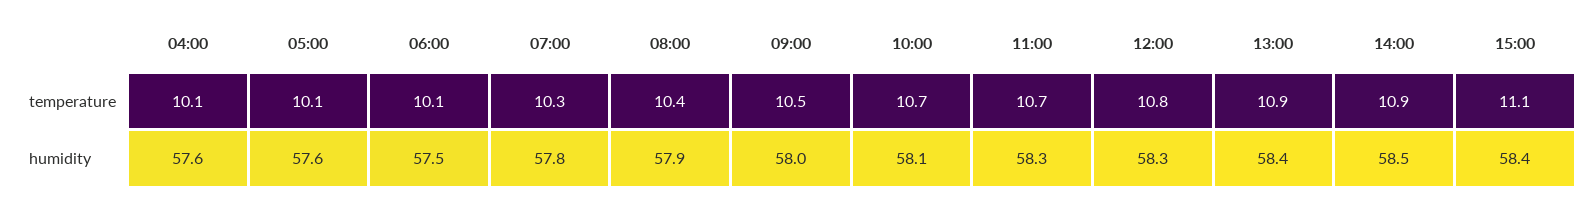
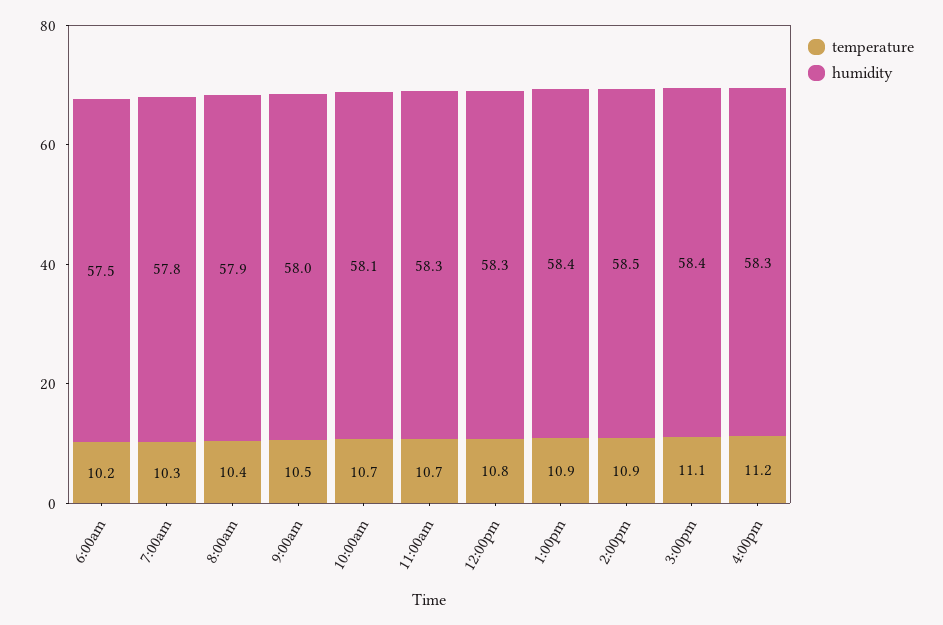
temperature, 04:00: 10.1 -> none
temperature, 05:00: 10.1 -> none
temperature, 06:00: 10.1 -> 10.2
humidity, 04:00: 57.6 -> none
humidity, 05:00: 57.6 -> none
temperature, 4:00pm: none -> 11.2
humidity, 4:00pm: none -> 58.3

